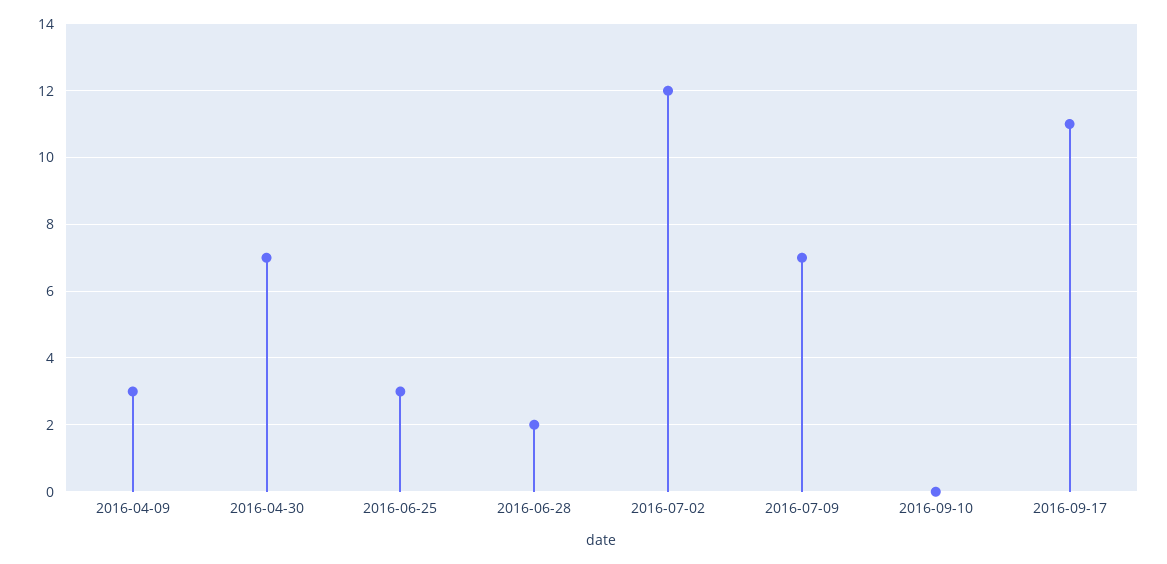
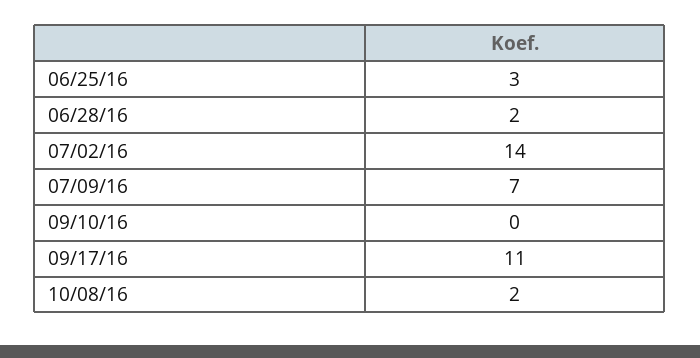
2016-04-09: 3 -> none
2016-04-30: 7 -> none
2016-07-02: 12 -> 14
10/08/16: none -> 2

